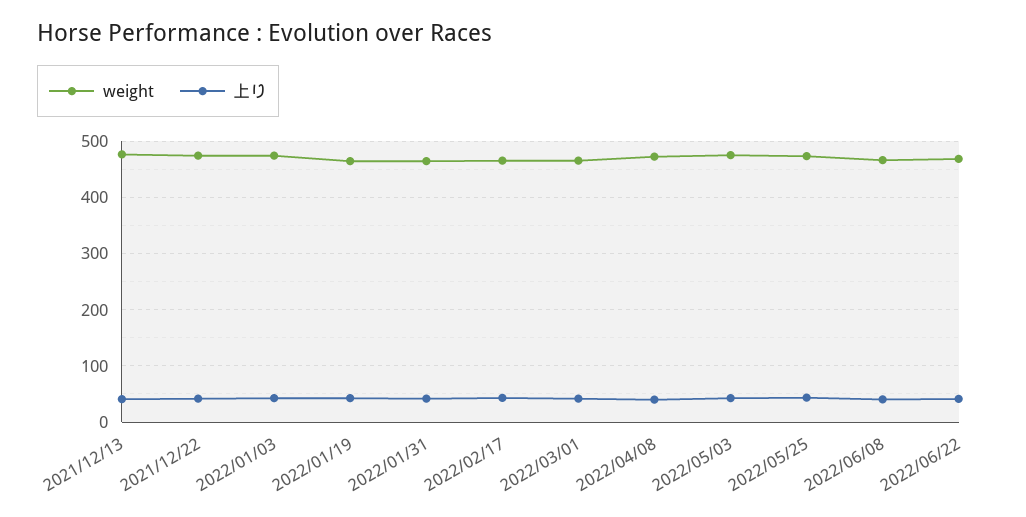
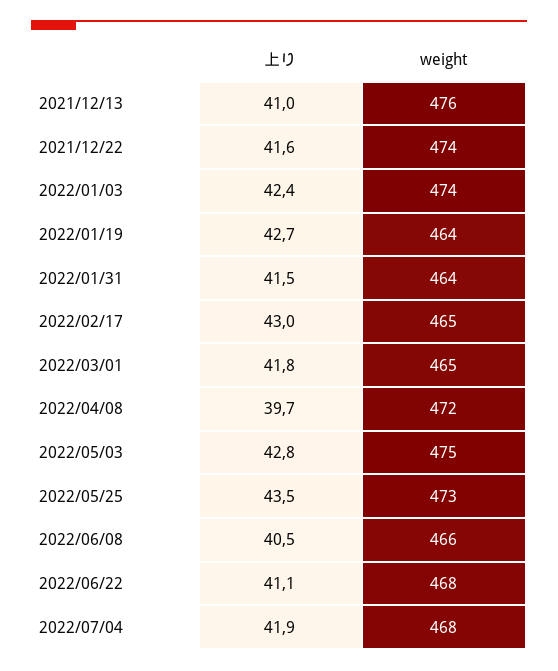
上り, 2022/07/04: none -> 41.9
weight, 2022/07/04: none -> 468

